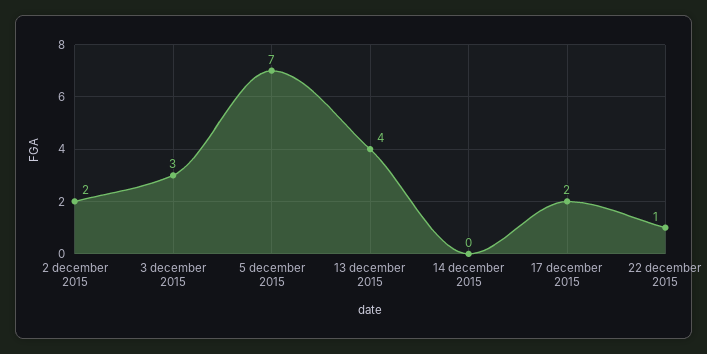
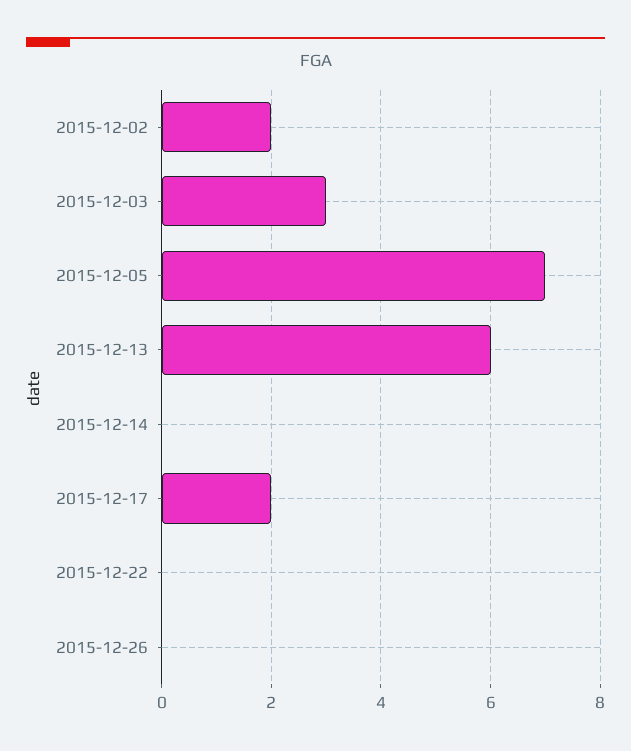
13 december 2015: 4 -> 6
22 december 2015: 1 -> 0
2015-12-26: none -> 0

